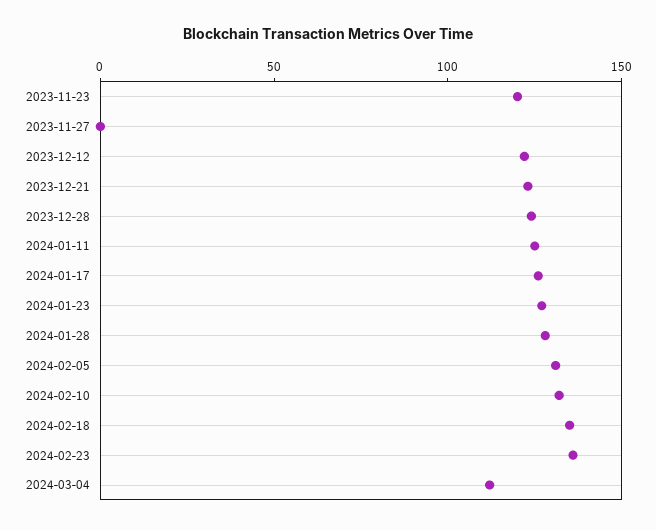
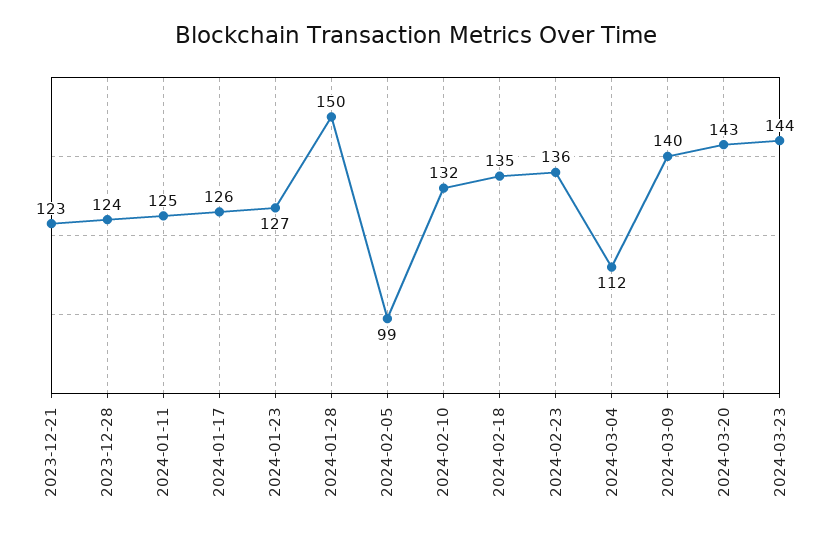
2023-11-23: 120 -> none
2023-11-27: 0 -> none
2023-12-12: 120 -> none
2024-01-28: 130 -> 150
2024-02-05: 130 -> 99
2024-03-09: none -> 140
2024-03-20: none -> 143
2024-03-23: none -> 144

